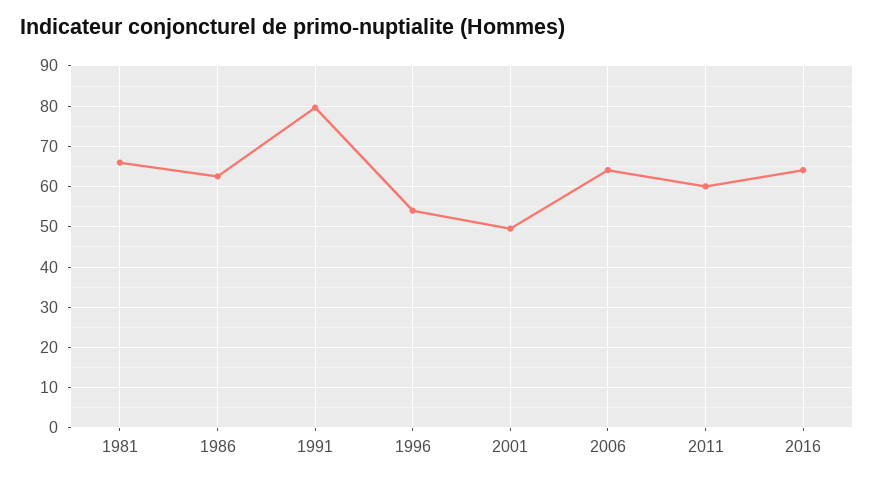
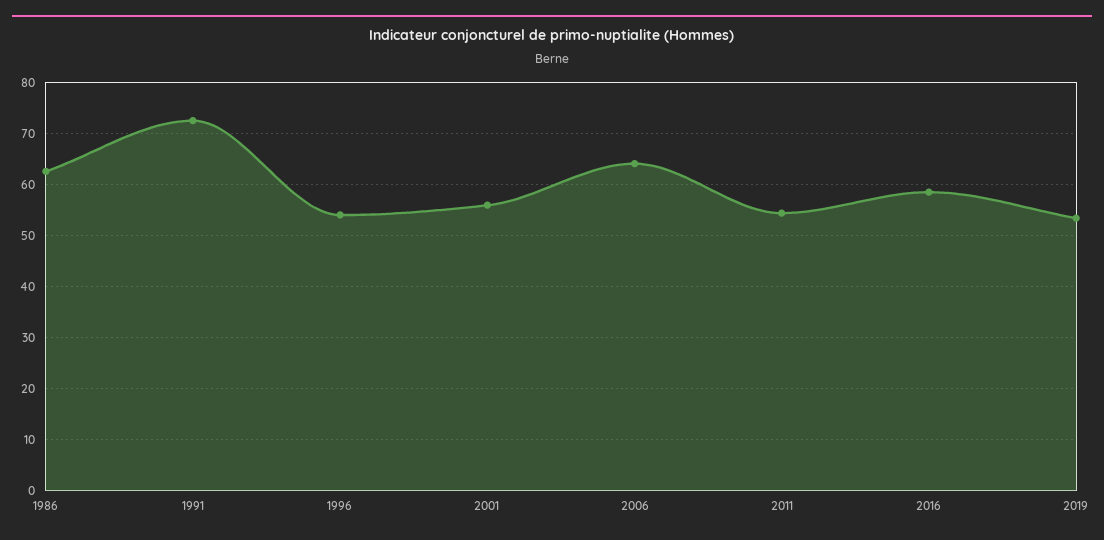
1981: 66 -> none
1991: 80 -> 72
2001: 50 -> 56
2011: 60 -> 54
2016: 64 -> 58
2019: none -> 54

